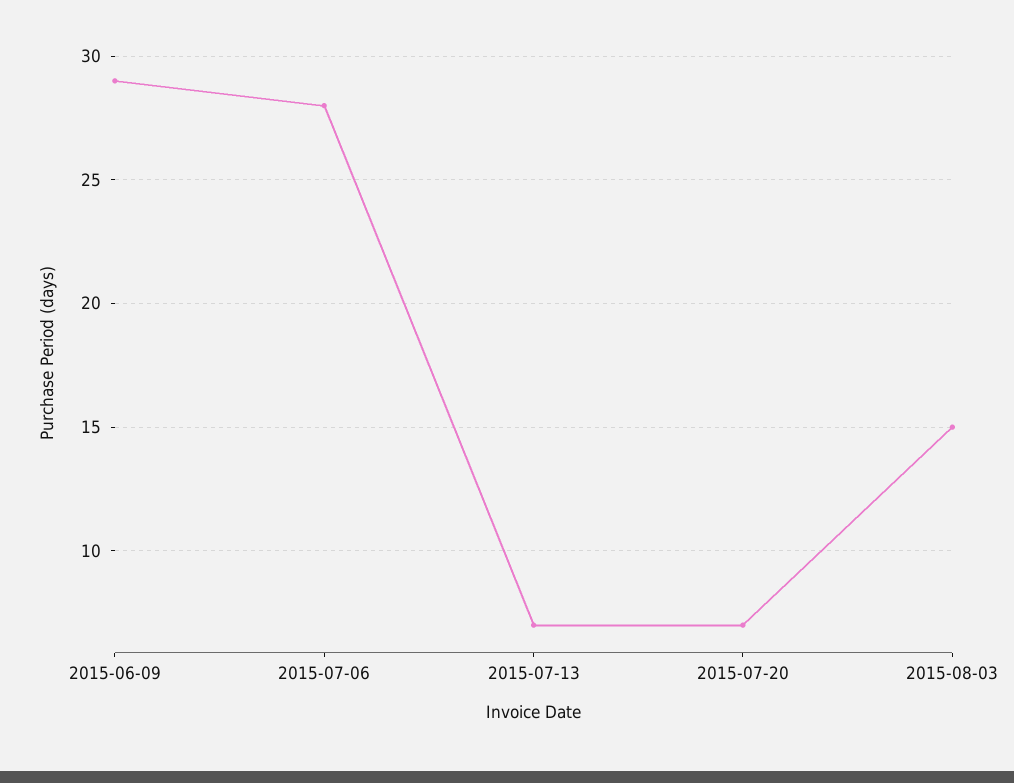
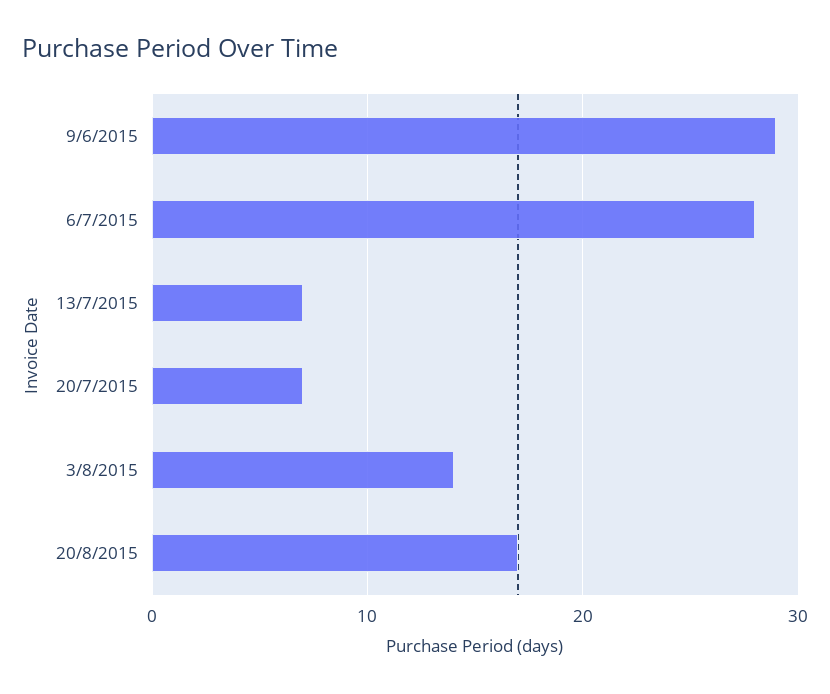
2015-08-03: 15 -> 14
20/8/2015: none -> 17

